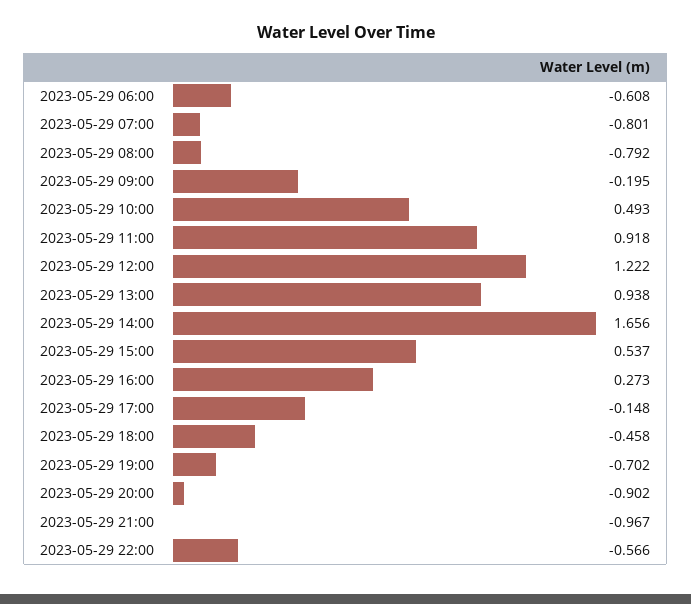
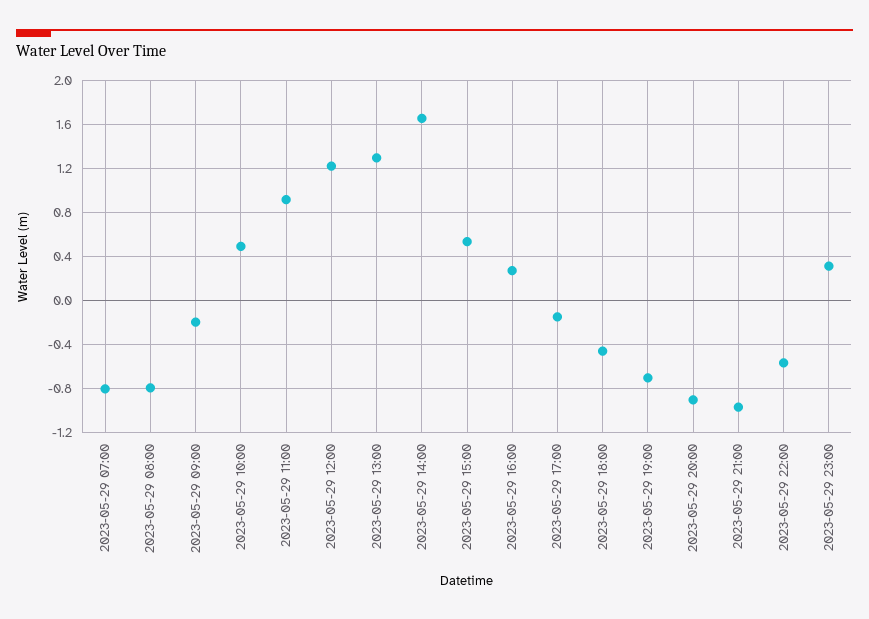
2023-05-29 06:00: -0.608 -> none
2023-05-29 13:00: 0.938 -> 1.3
2023-05-29 23:00: none -> 0.3

